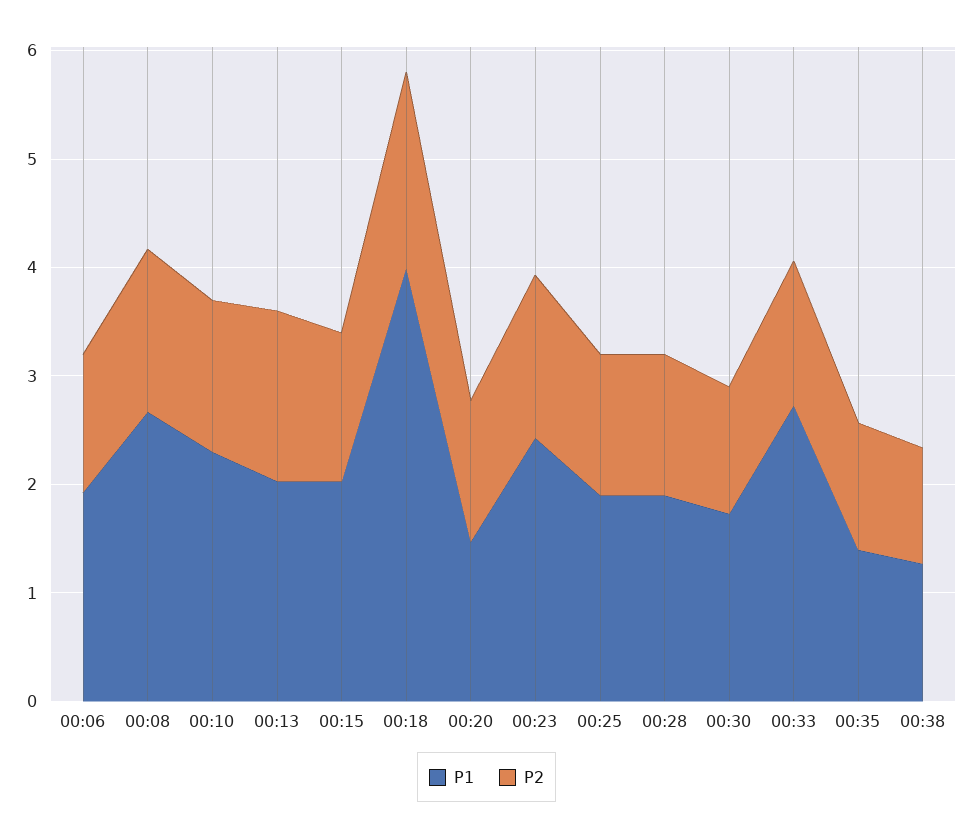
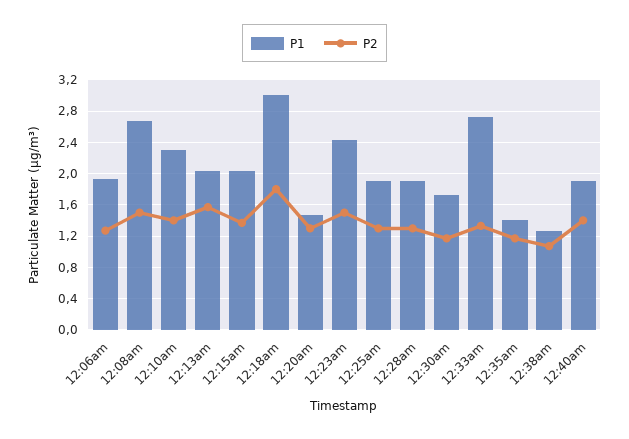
P1, 00:18: 4 -> 3
P1, 12:40am: none -> 1.9
P2, 12:40am: none -> 1.4

